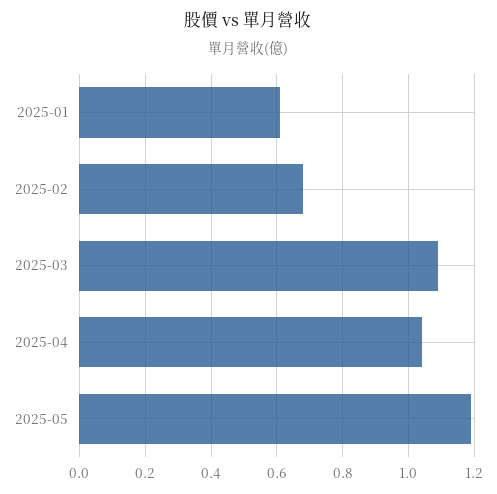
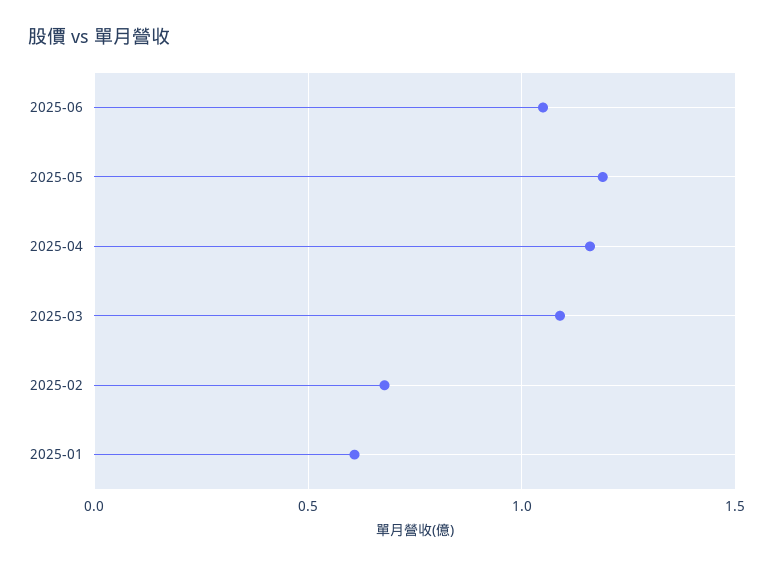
2025-04: 1.04 -> 1.15
2025-06: none -> 1.05

